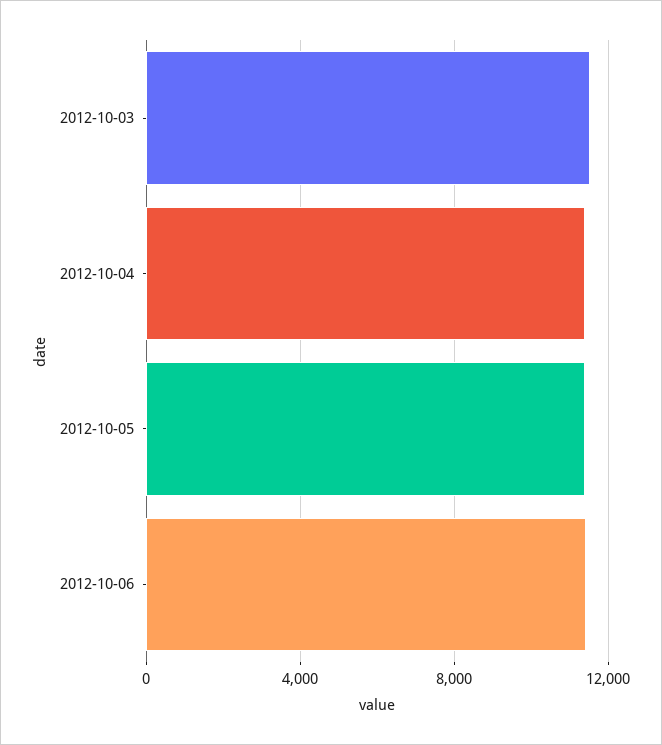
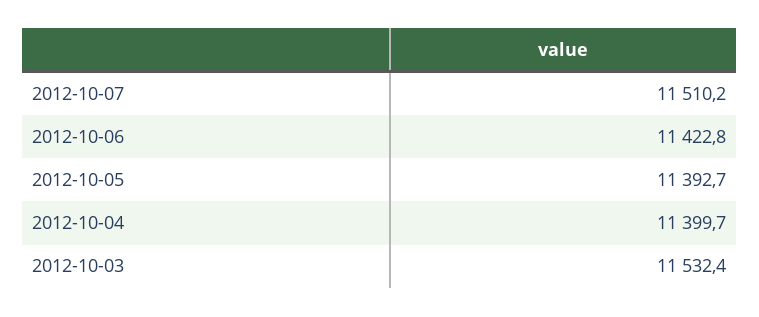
2012-10-07: none -> 11510.2

